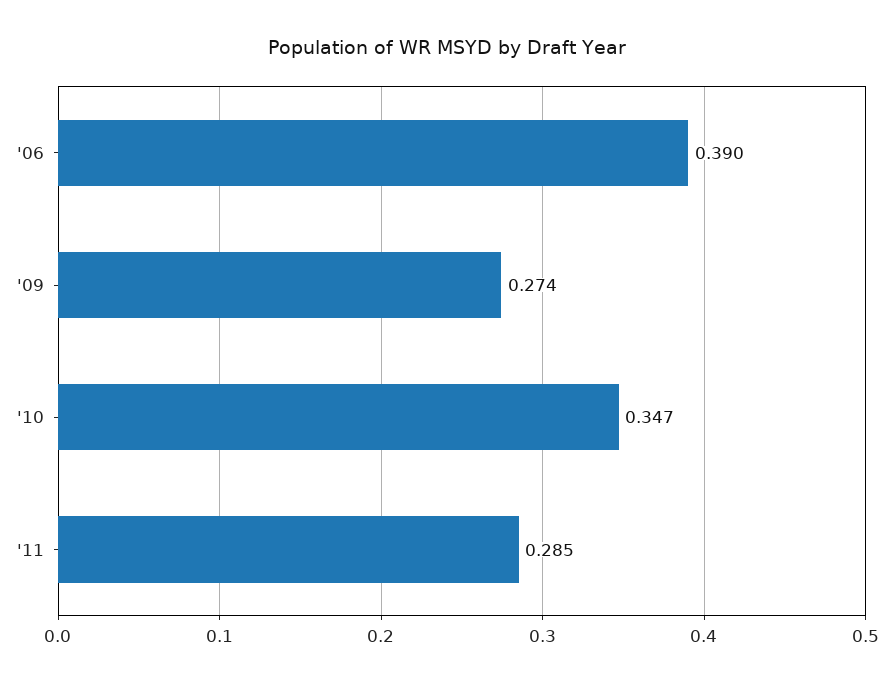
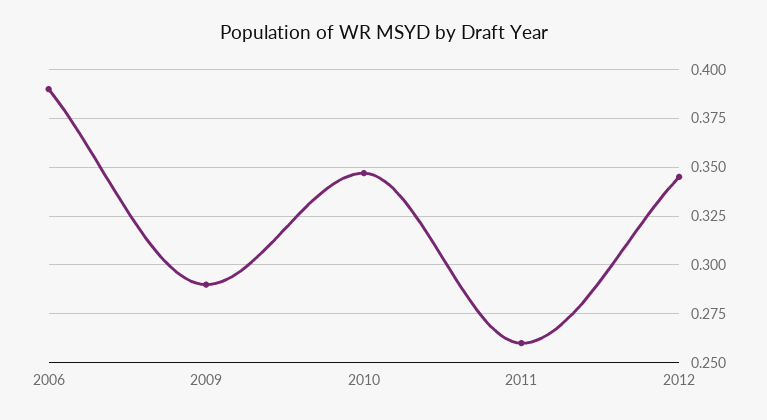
'09: 0.274 -> 0.29
'11: 0.285 -> 0.26
2012: none -> 0.345

